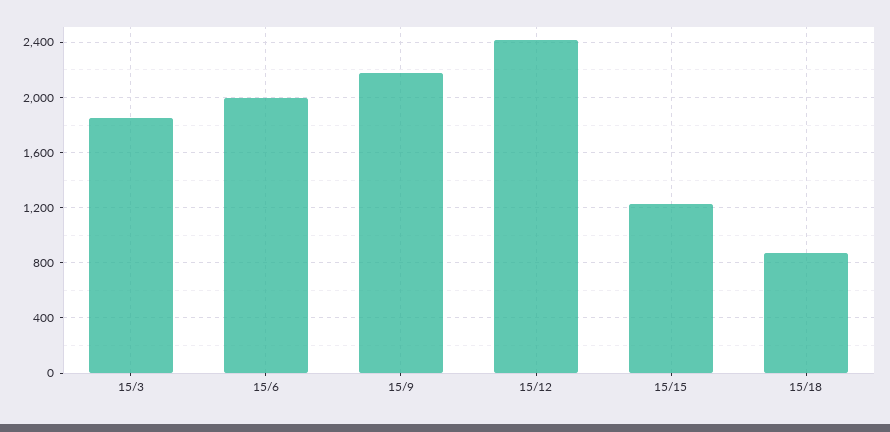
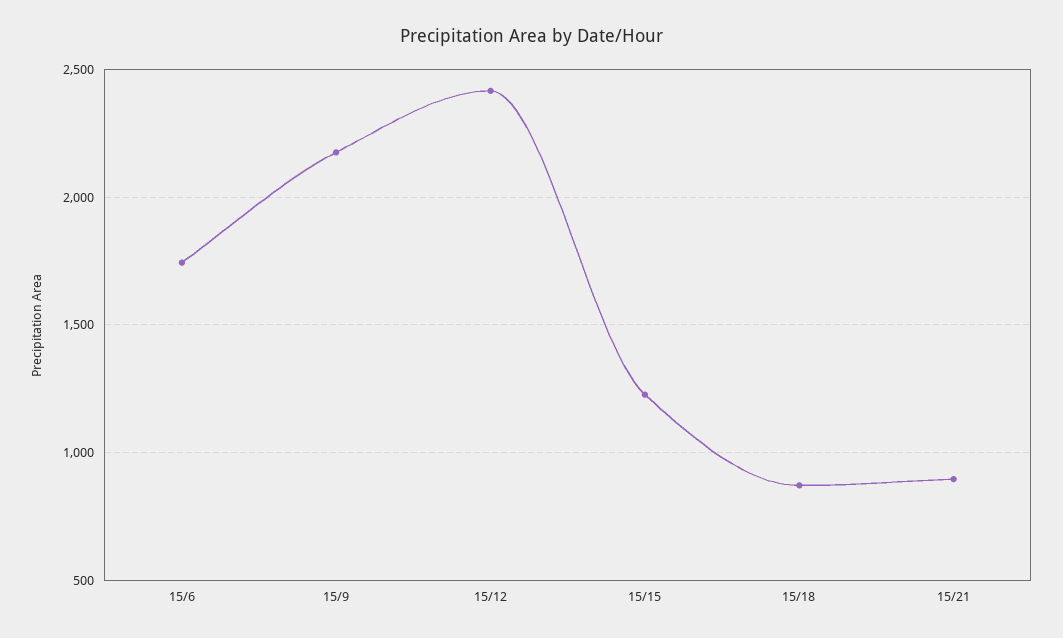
15/3: 1850 -> none
15/6: 2000 -> 1750
15/21: none -> 900

